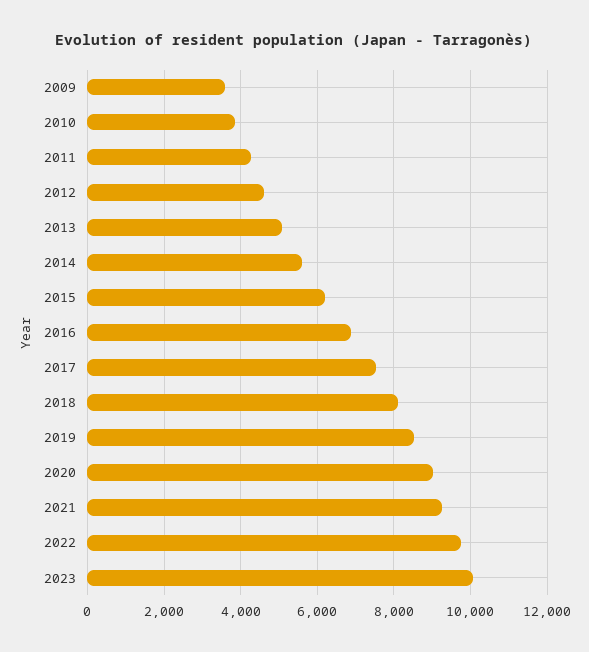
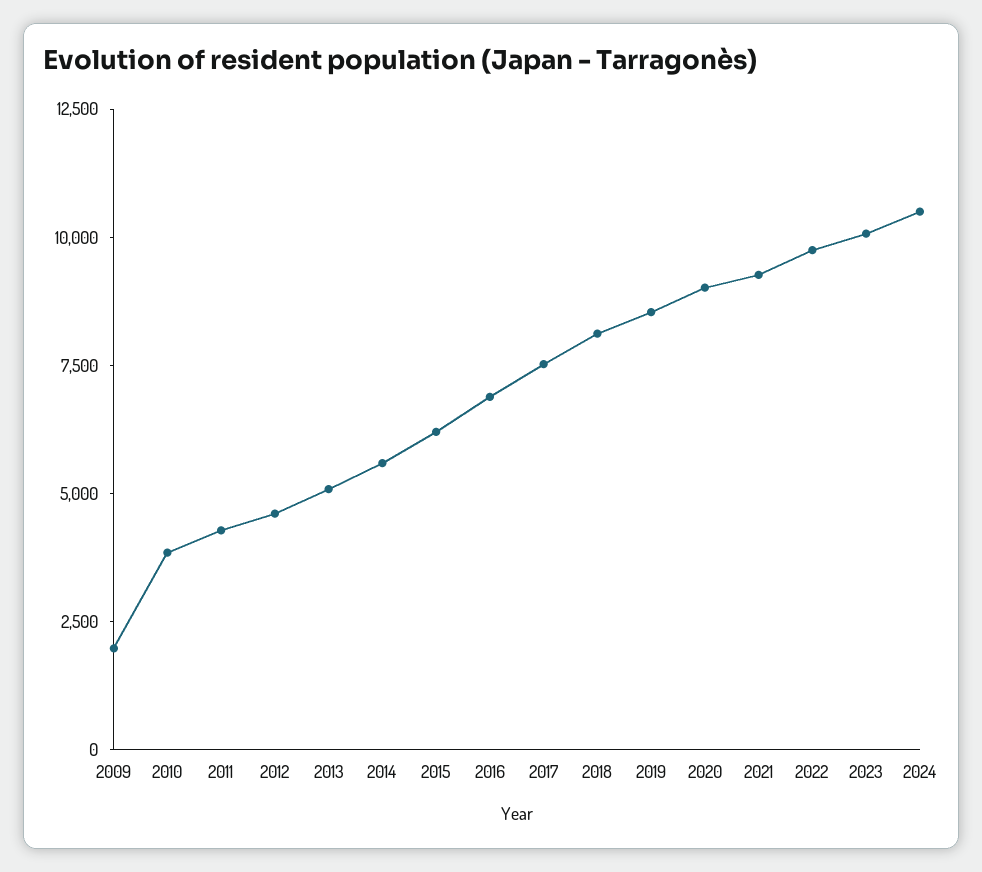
2009: 3600 -> 2000
2024: none -> 10500

